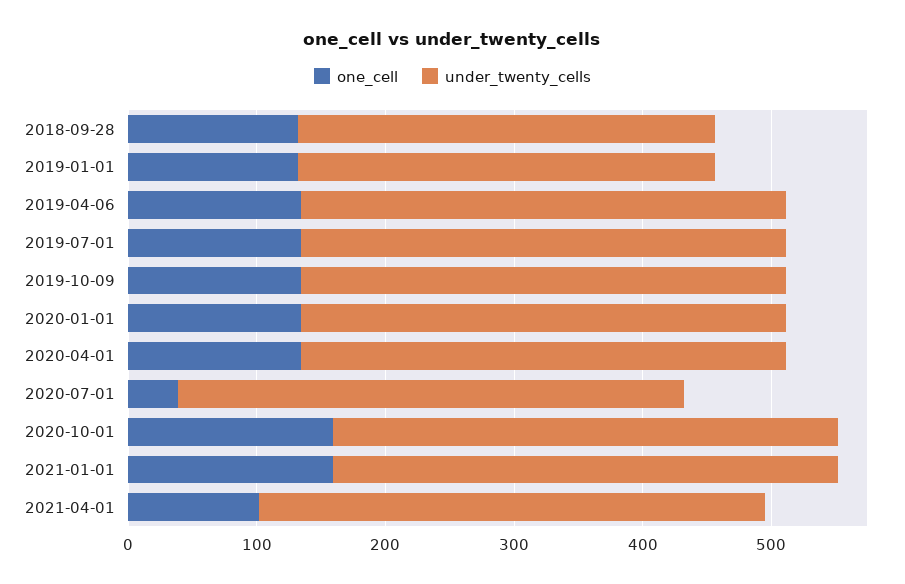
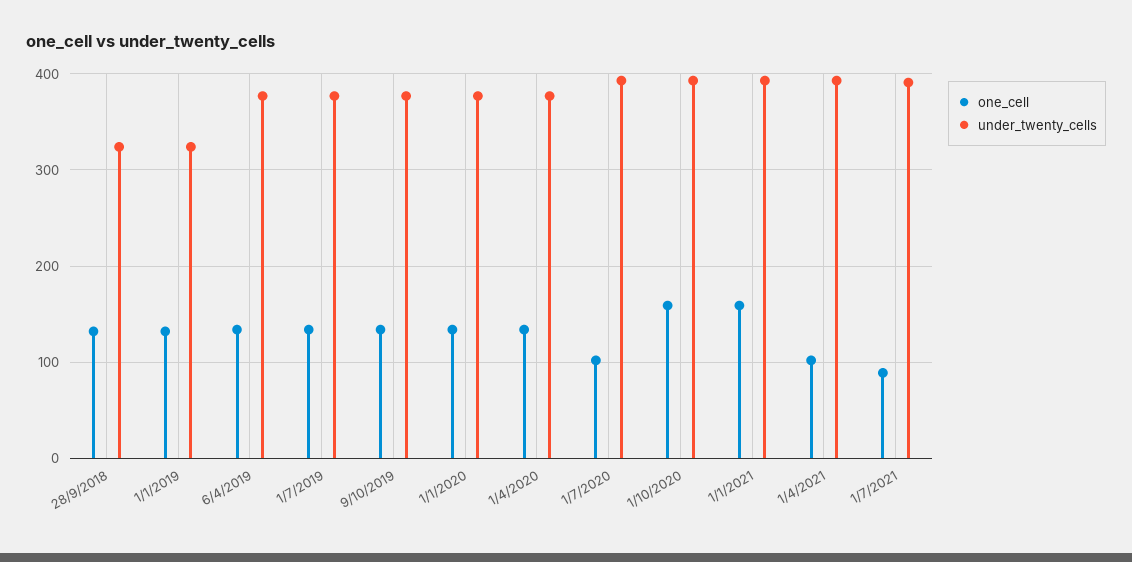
one_cell, 2020-07-01: 40 -> 100
one_cell, 1/7/2021: none -> 90
under_twenty_cells, 1/7/2021: none -> 390

